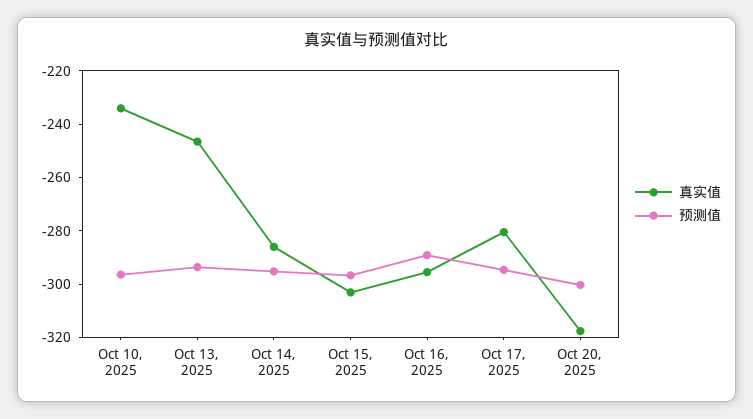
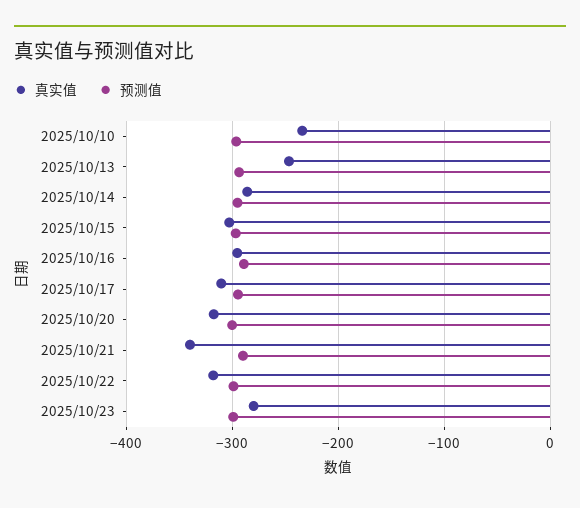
真实值, Oct 17, 2025: -280 -> -310
真实值, 2025/10/21: none -> -340
预测值, 2025/10/21: none -> -290
真实值, 2025/10/22: none -> -320
预测值, 2025/10/22: none -> -300
真实值, 2025/10/23: none -> -280
预测值, 2025/10/23: none -> -300

